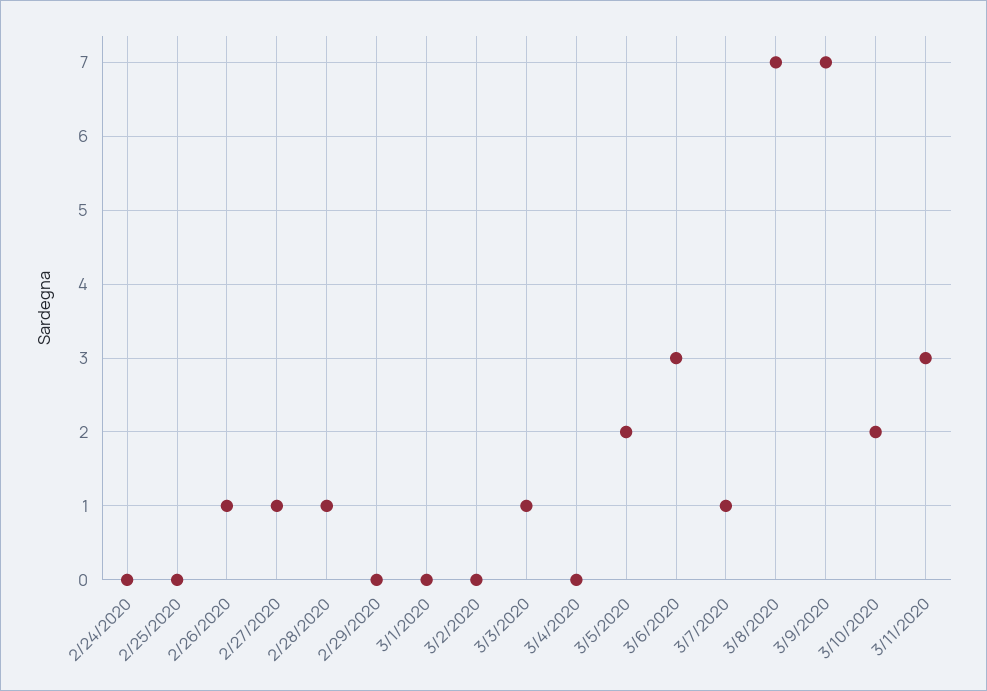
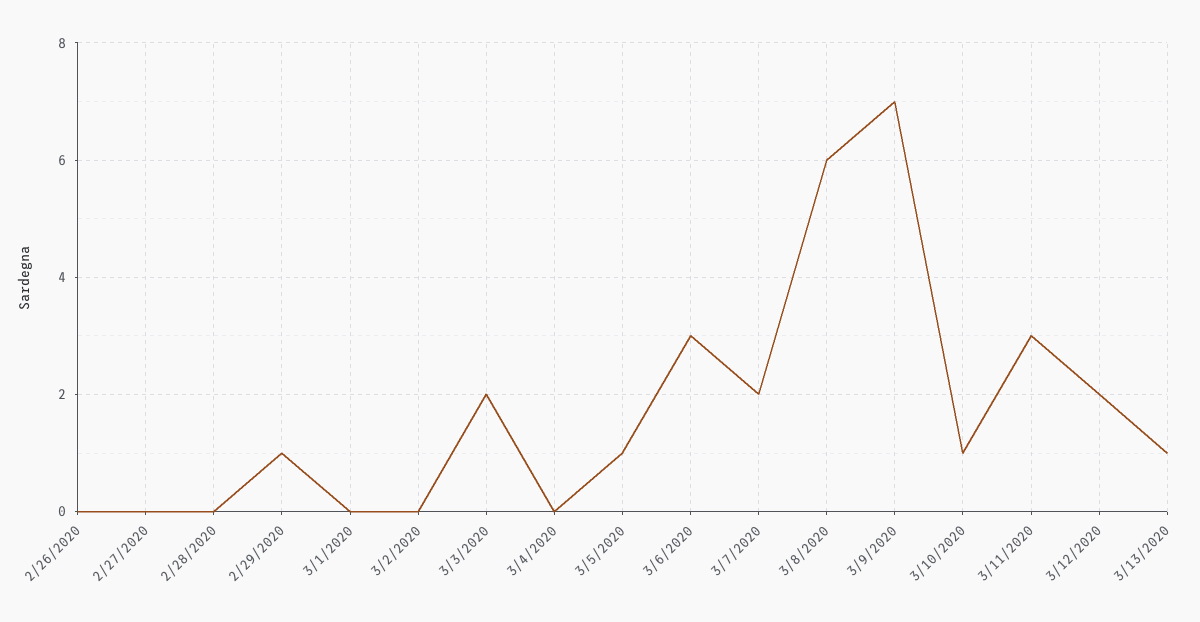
2/24/2020: 0 -> none
2/25/2020: 0 -> none
2/26/2020: 1 -> 0
2/27/2020: 1 -> 0
2/28/2020: 1 -> 0
2/29/2020: 0 -> 1
3/3/2020: 1 -> 2
3/5/2020: 2 -> 1
3/7/2020: 1 -> 2
3/8/2020: 7 -> 6
3/10/2020: 2 -> 1
3/12/2020: none -> 2
3/13/2020: none -> 1

